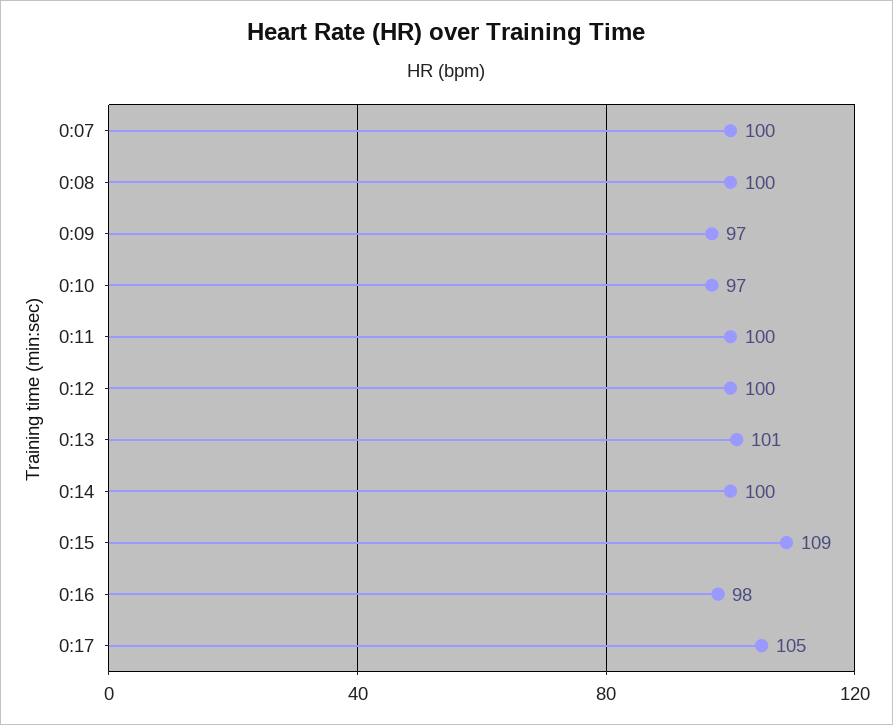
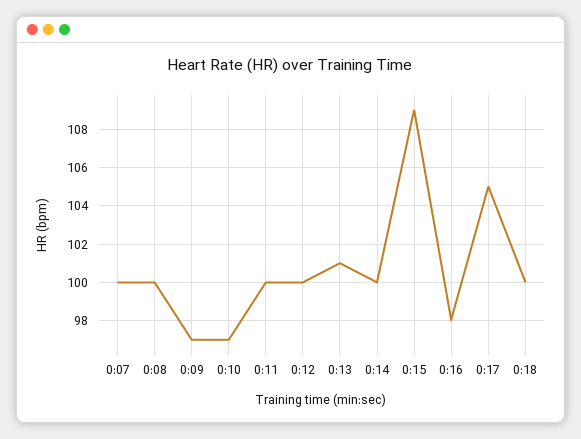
0:18: none -> 100

